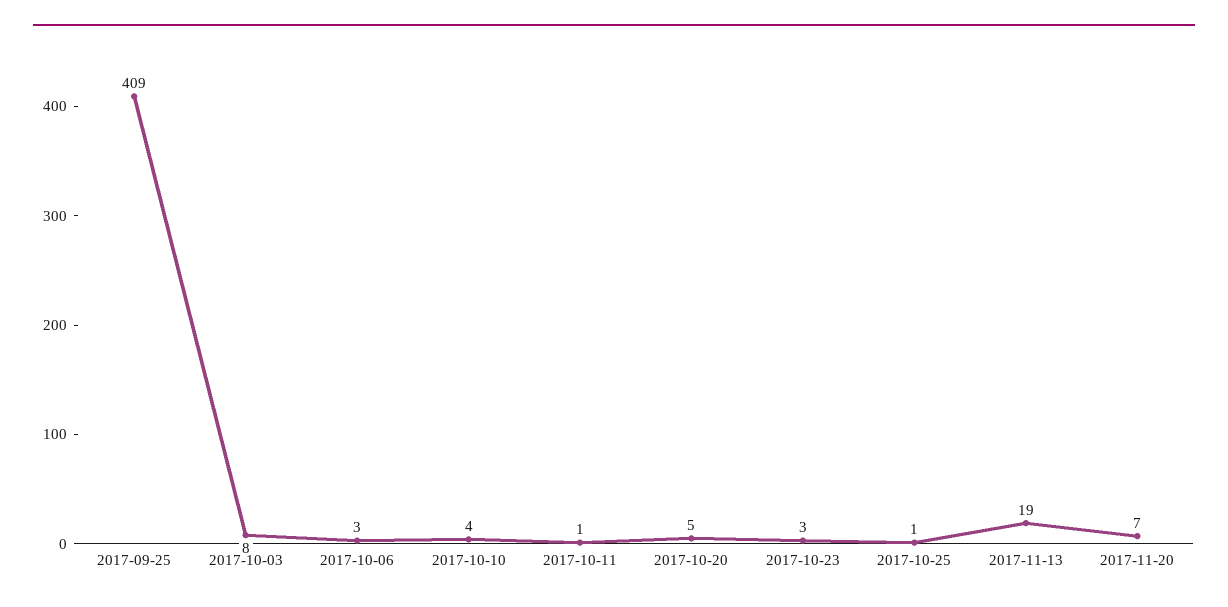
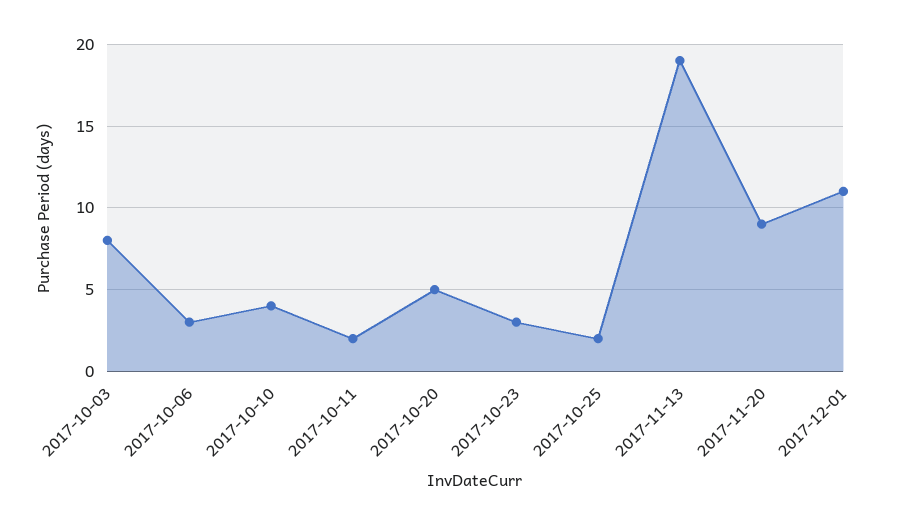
2017-09-25: 409 -> none
2017-10-11: 1 -> 2
2017-10-25: 1 -> 2
2017-11-20: 7 -> 9
2017-12-01: none -> 11

